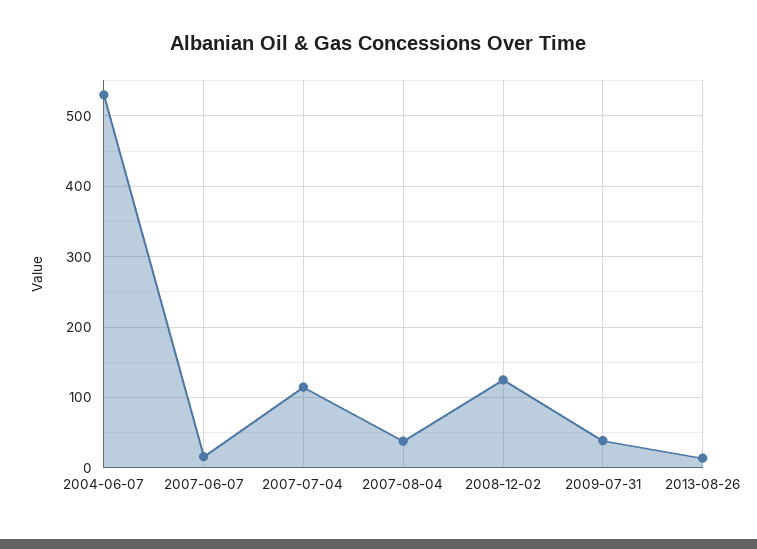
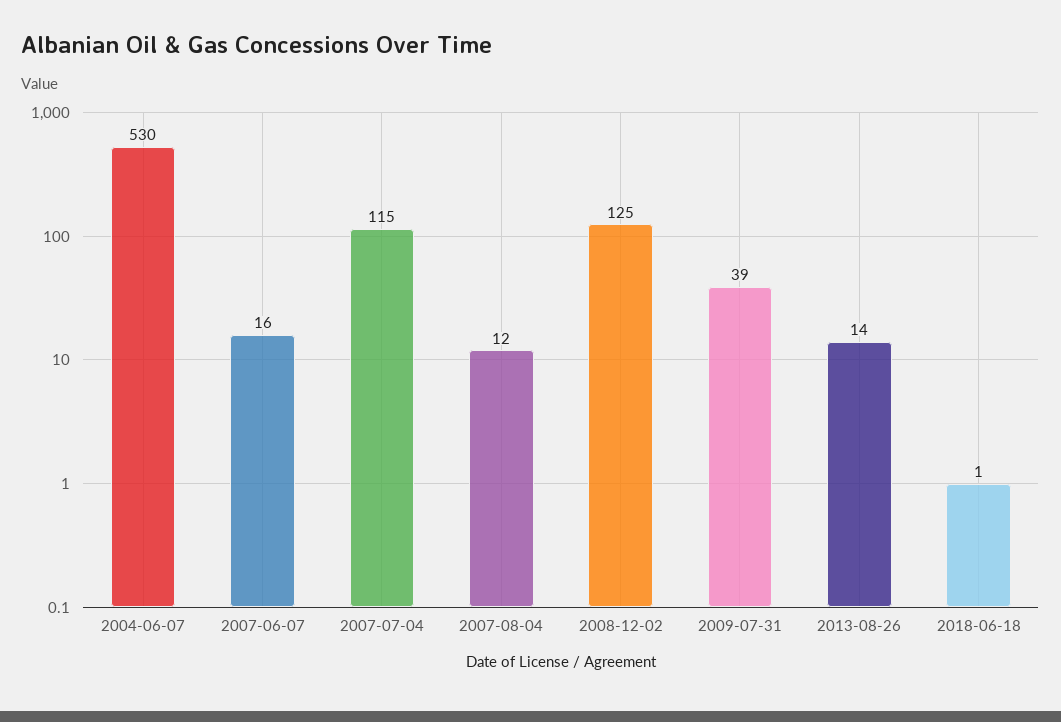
2007-08-04: 40 -> 12
2018-06-18: none -> 1

